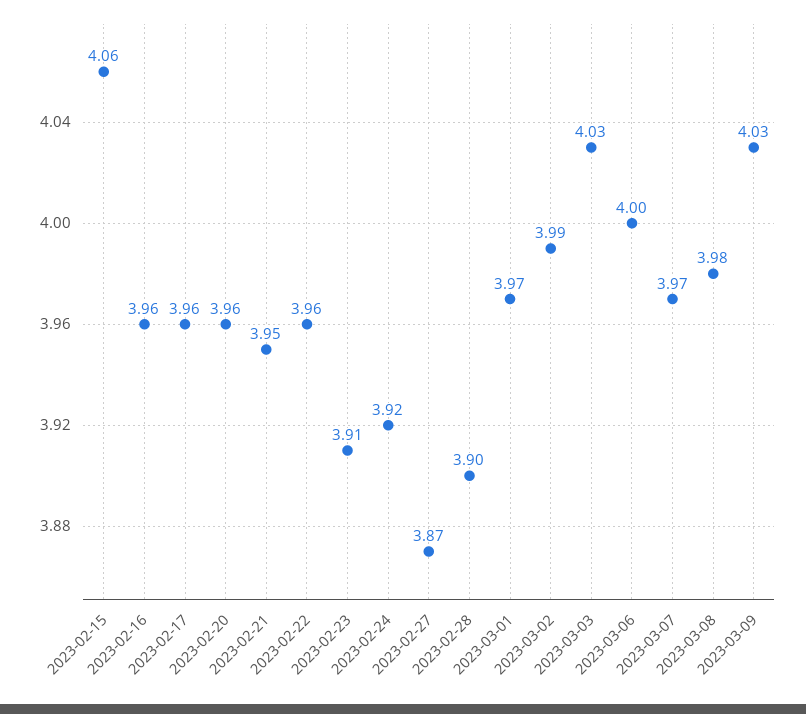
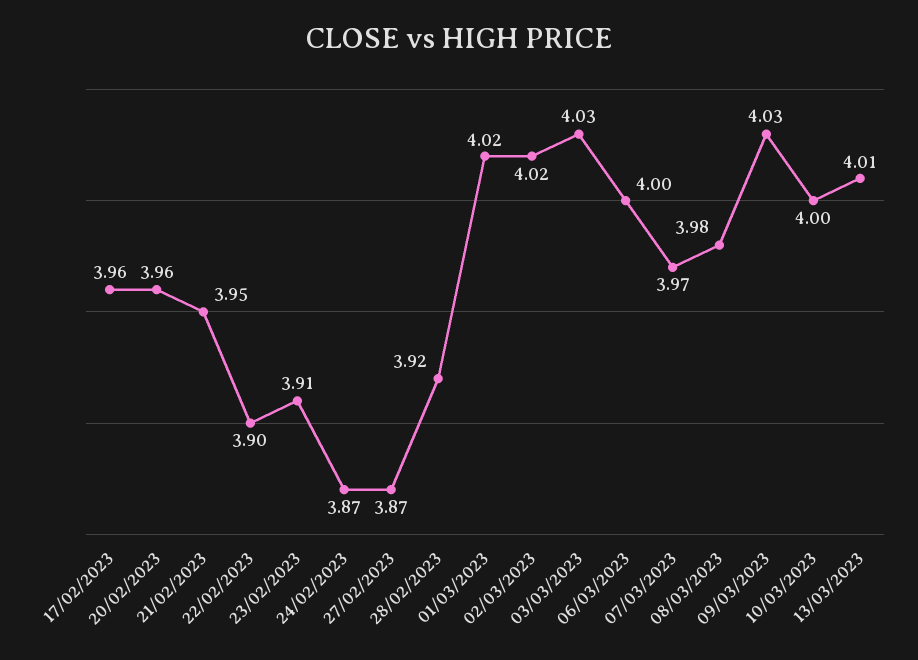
2023-02-15: 4.06 -> none
2023-02-16: 3.96 -> none
2023-02-22: 3.96 -> 3.9
2023-02-24: 3.92 -> 3.87
2023-02-28: 3.9 -> 3.92
2023-03-01: 3.97 -> 4.02
2023-03-02: 3.99 -> 4.02
10/03/2023: none -> 4
13/03/2023: none -> 4.01

